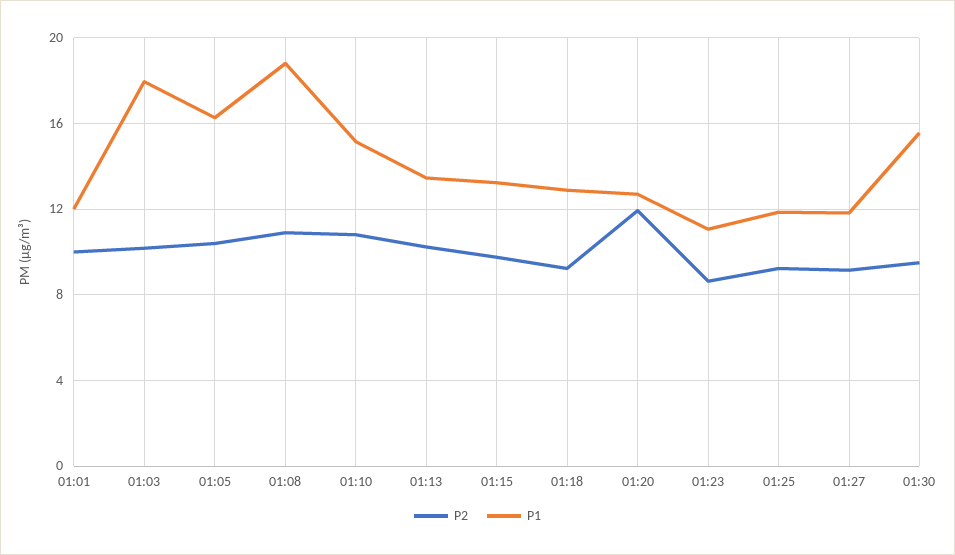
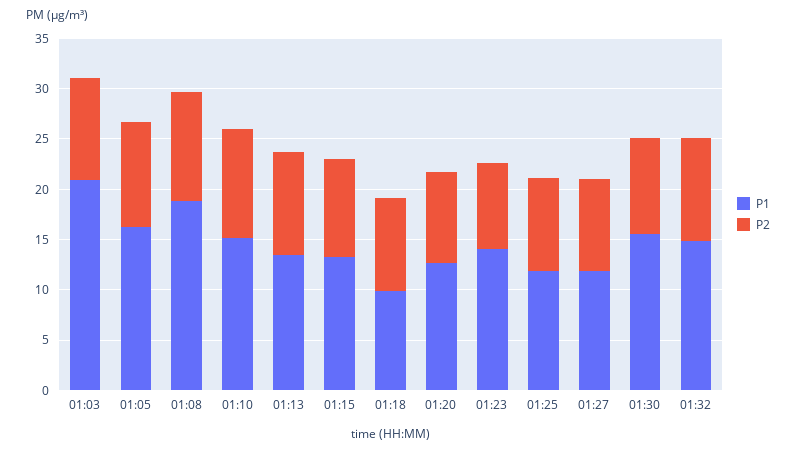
P2, 01:01: 10 -> none
P1, 01:01: 12 -> none
P1, 01:03: 18 -> 21
P1, 01:18: 13 -> 10
P2, 01:20: 12 -> 9
P1, 01:23: 11 -> 14
P1, 01:32: none -> 15
P2, 01:32: none -> 10

